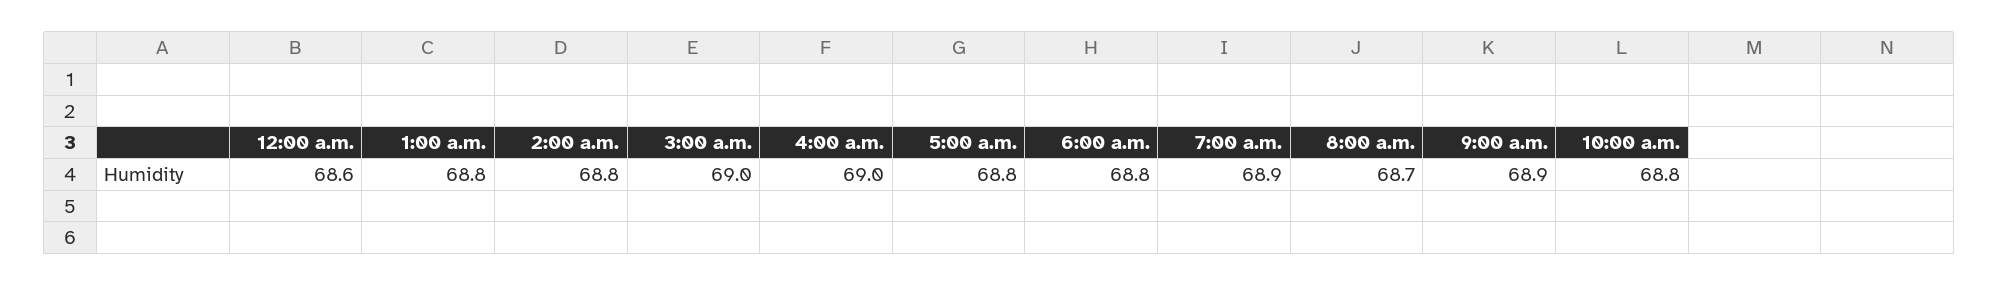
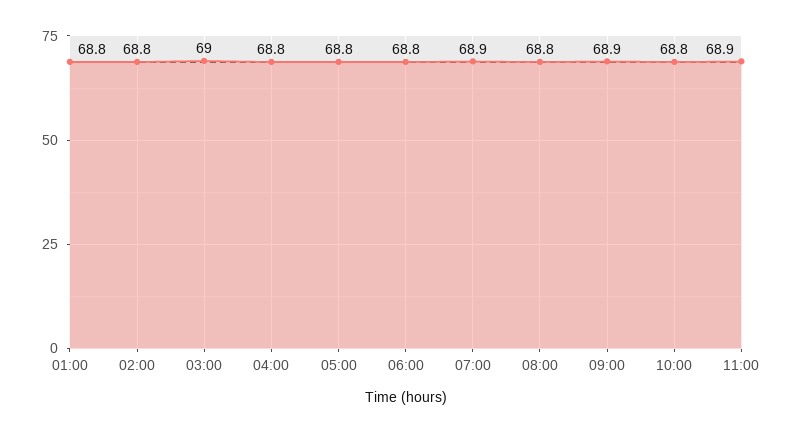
12:00 a.m.: 68.6 -> none
4:00 a.m.: 69 -> 68.8
8:00 a.m.: 68.7 -> 68.8
11:00: none -> 68.9

